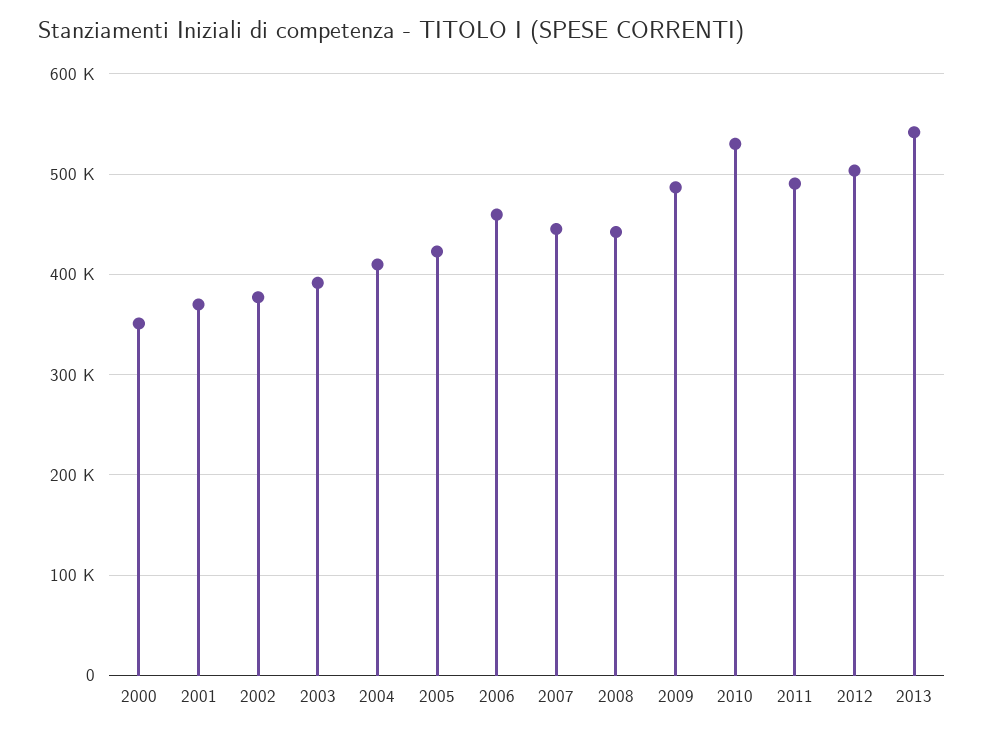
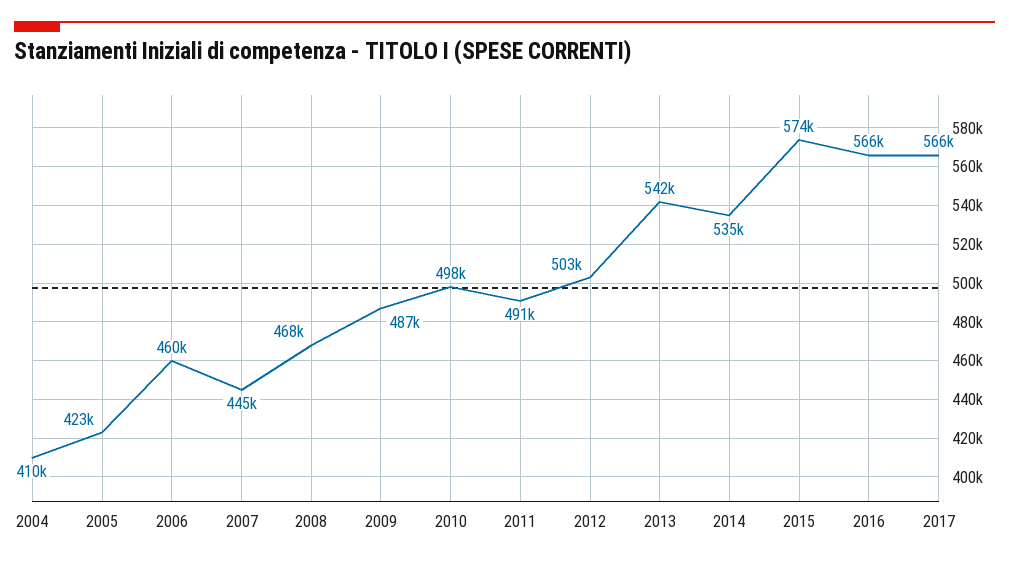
2000: 350000 -> none
2001: 370000 -> none
2002: 380000 -> none
2003: 390000 -> none
2008: 440000 -> 468000
2010: 530000 -> 498000
2014: none -> 535000
2015: none -> 574000
2016: none -> 566000
2017: none -> 566000

